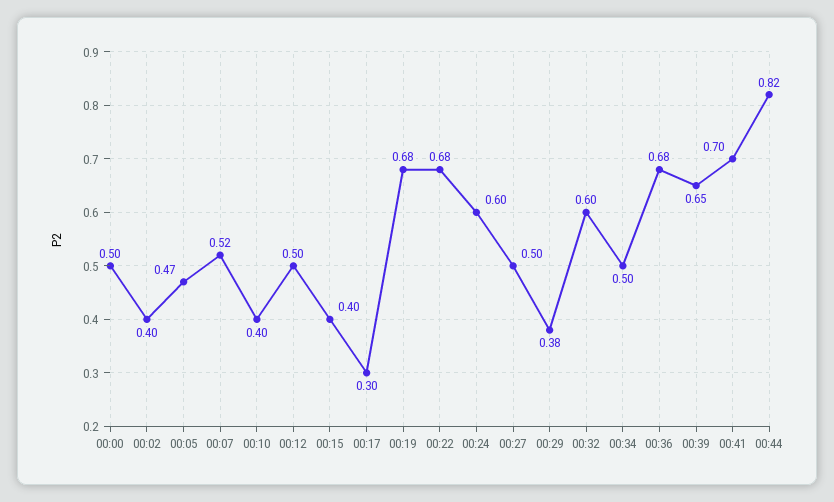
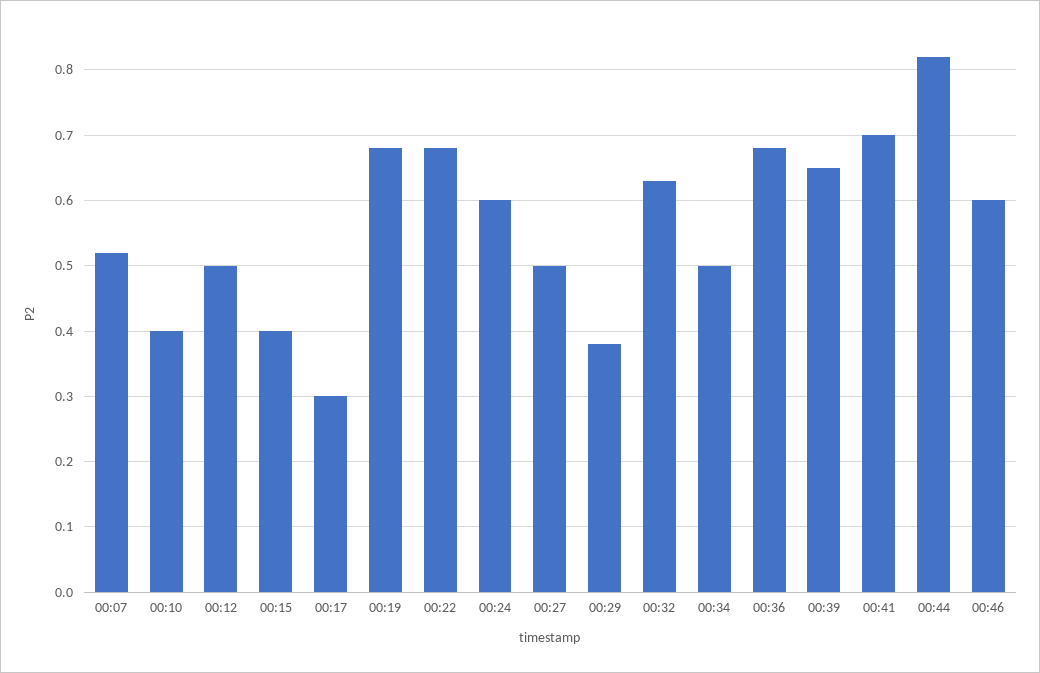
00:00: 0.5 -> none
00:02: 0.4 -> none
00:05: 0.47 -> none
00:32: 0.6 -> 0.63
00:46: none -> 0.6

